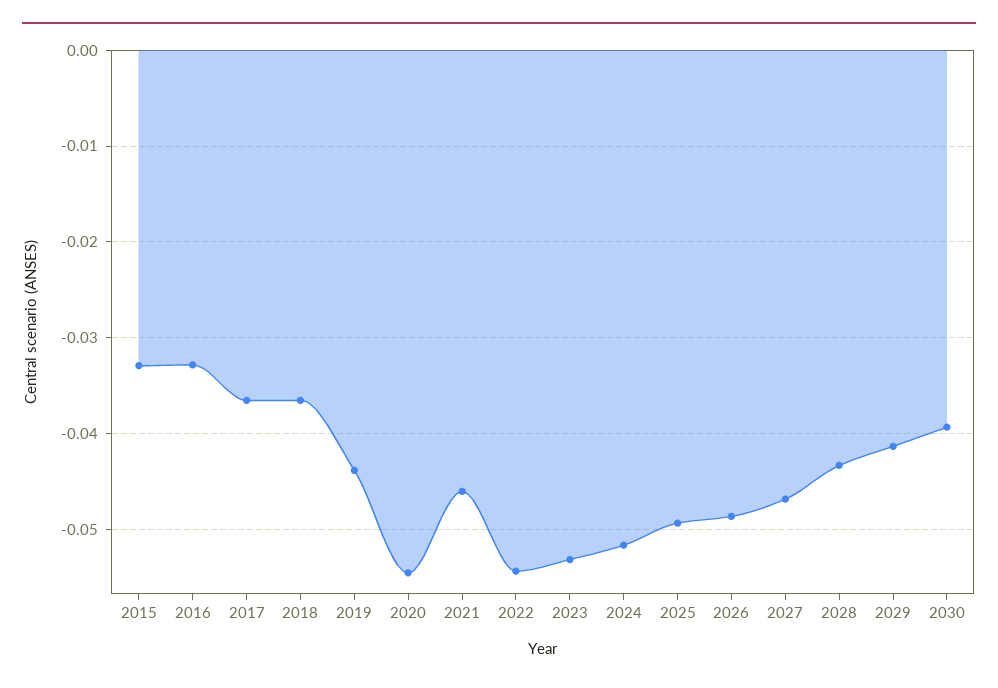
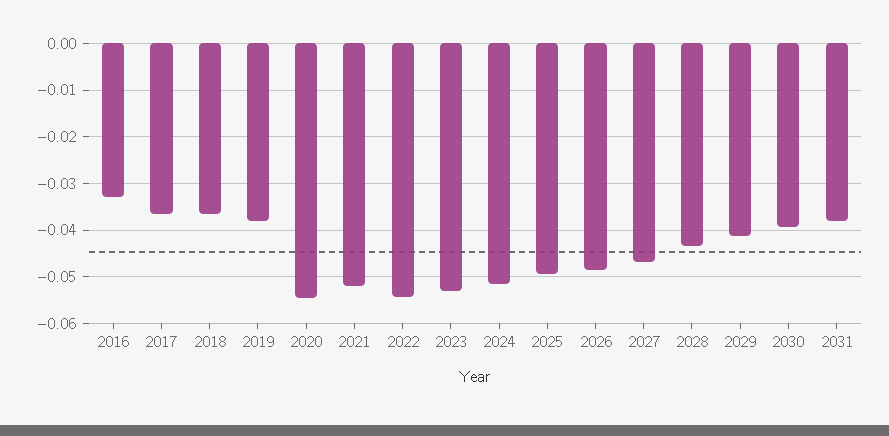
2015: -0.033 -> none
2019: -0.044 -> -0.038
2021: -0.046 -> -0.052
2031: none -> -0.038

